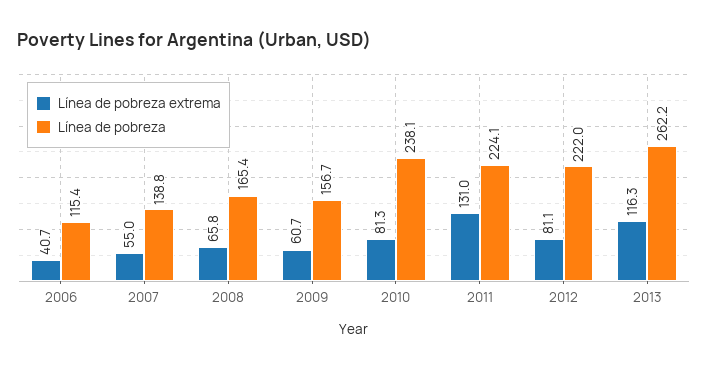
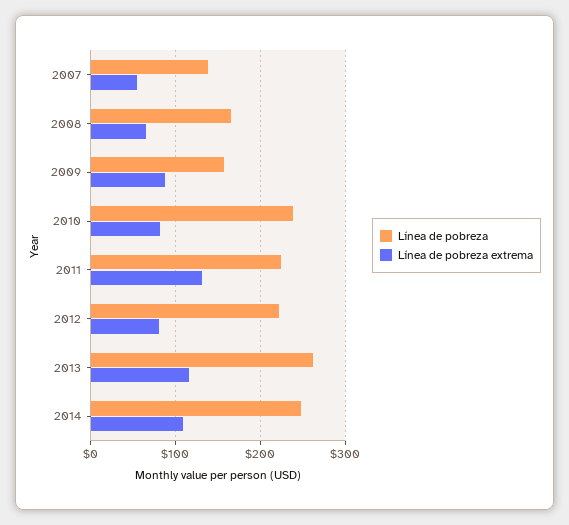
Línea de pobreza extrema, 2006: 40.7 -> none
Línea de pobreza, 2006: 115.4 -> none
Línea de pobreza extrema, 2009: 60.7 -> 90
Línea de pobreza, 2014: none -> 250
Línea de pobreza extrema, 2014: none -> 110

